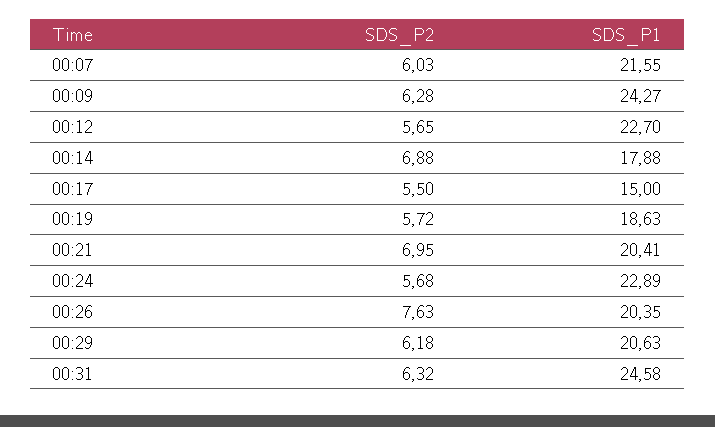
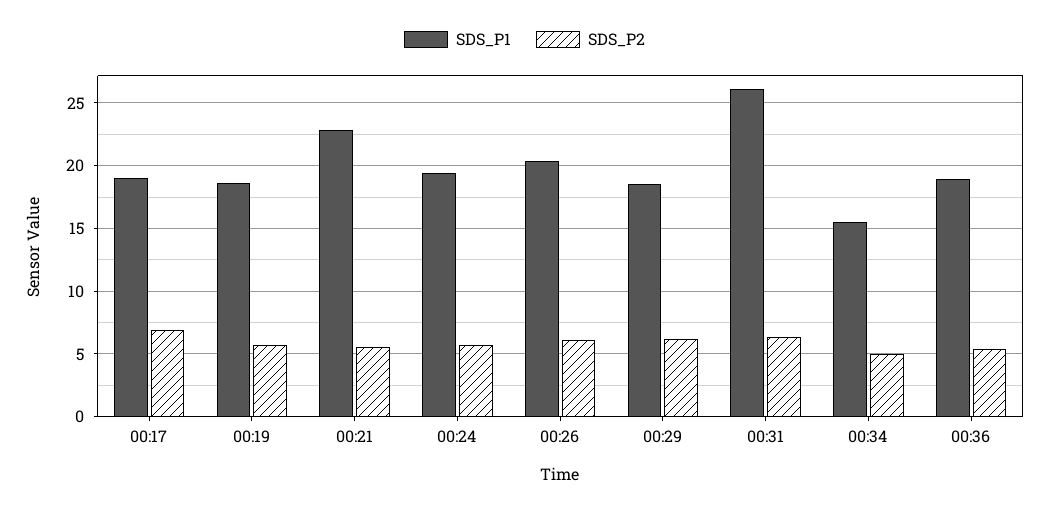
SDS_P2, 00:07: 6.03 -> none
SDS_P1, 00:07: 21.55 -> none
SDS_P2, 00:09: 6.28 -> none
SDS_P1, 00:09: 24.27 -> none
SDS_P2, 00:12: 5.65 -> none
SDS_P1, 00:12: 22.7 -> none
SDS_P2, 00:14: 6.88 -> none
SDS_P1, 00:14: 17.88 -> none
SDS_P2, 00:17: 5.5 -> 7
SDS_P1, 00:17: 15 -> 19
SDS_P2, 00:21: 6.95 -> 5.5
SDS_P1, 00:21: 20.41 -> 23
SDS_P1, 00:24: 22.89 -> 19.5
SDS_P2, 00:26: 7.63 -> 6
SDS_P1, 00:29: 20.63 -> 18.5
SDS_P1, 00:31: 24.58 -> 26
SDS_P1, 00:34: none -> 15.5
SDS_P2, 00:34: none -> 5
SDS_P1, 00:36: none -> 19
SDS_P2, 00:36: none -> 5.5

